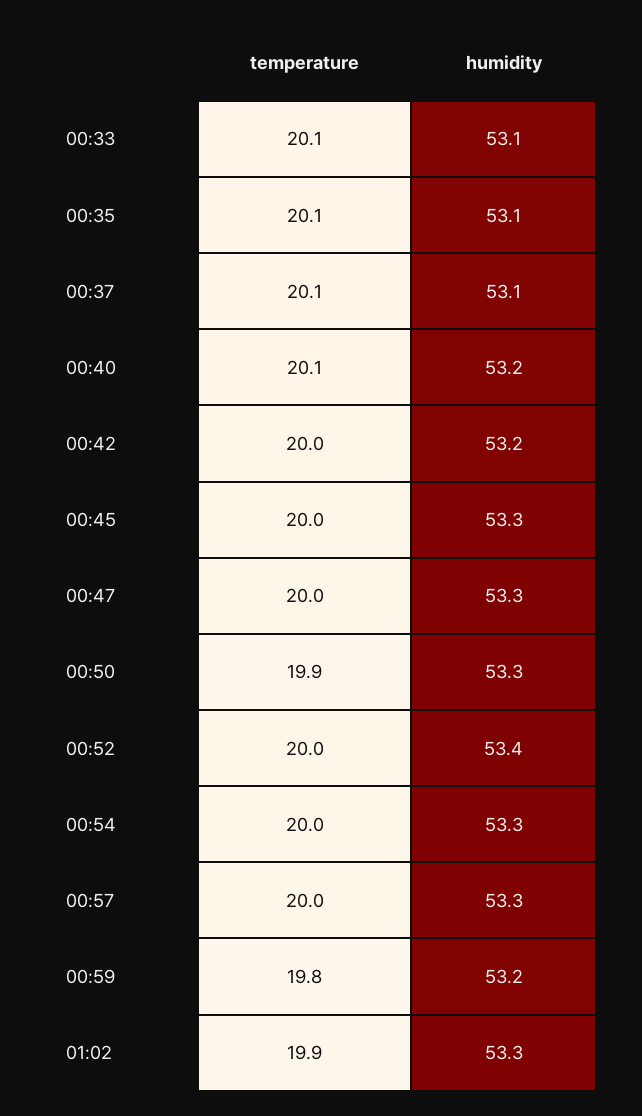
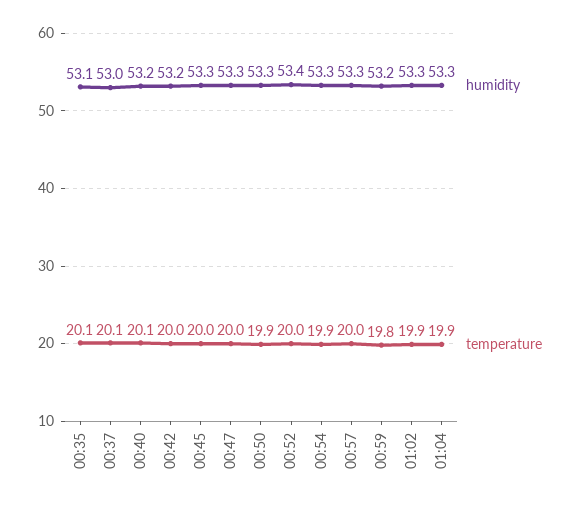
temperature, 00:33: 20.1 -> none
humidity, 00:33: 53.1 -> none
humidity, 00:37: 53.1 -> 53
temperature, 00:54: 20 -> 19.9
humidity, 01:04: none -> 53.3
temperature, 01:04: none -> 19.9

